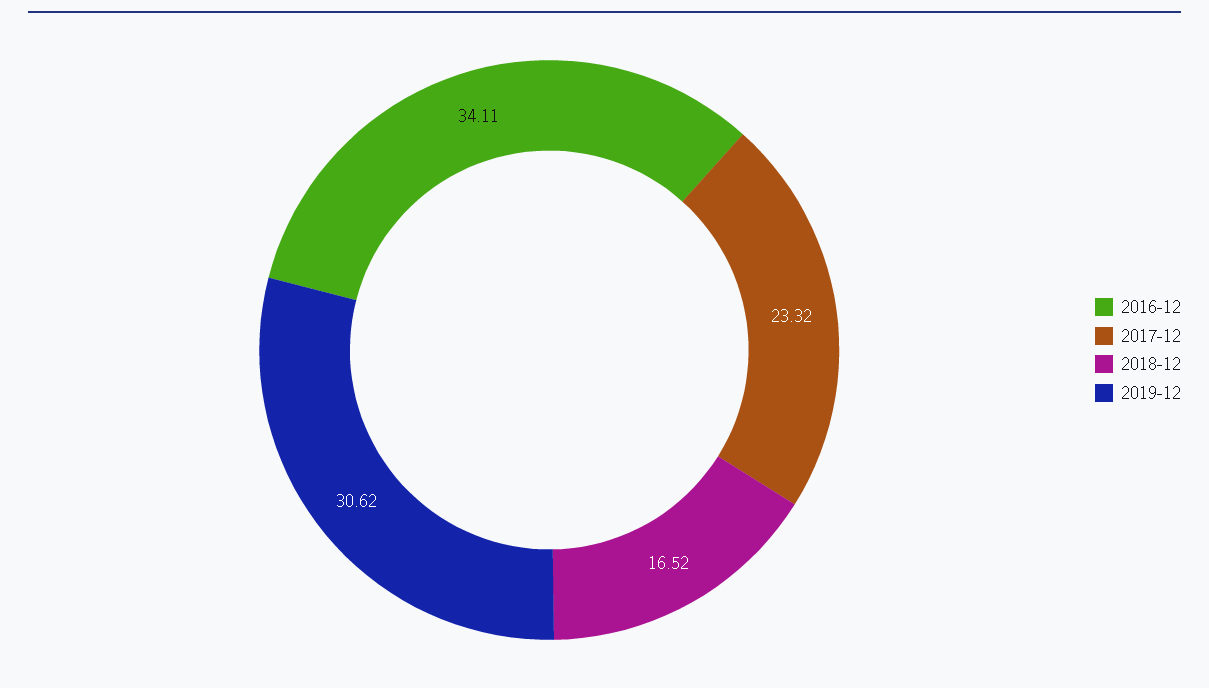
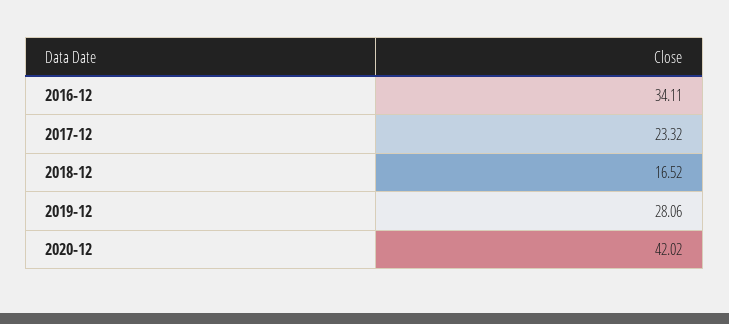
2019-12: 30.62 -> 28.06
2020-12: none -> 42.02

